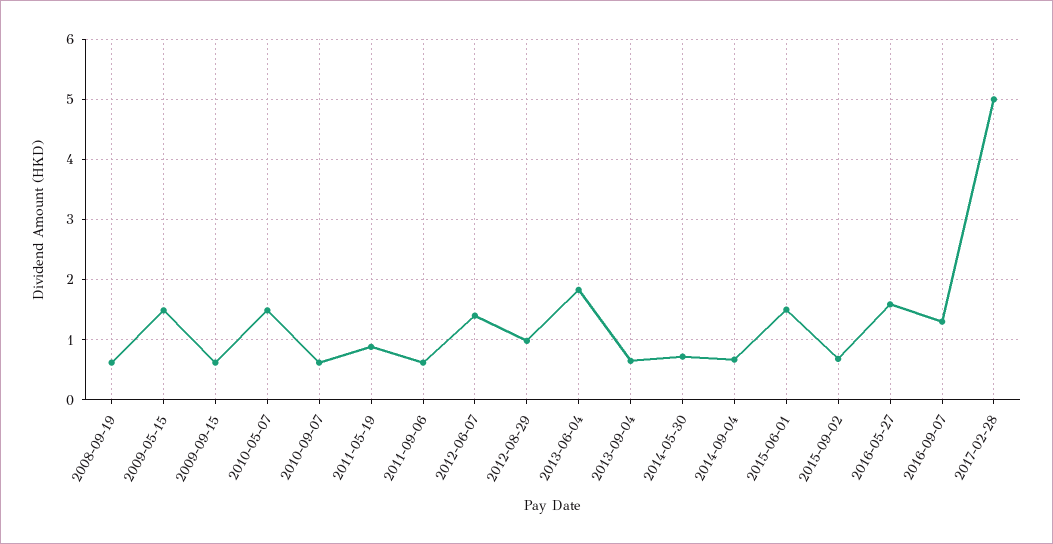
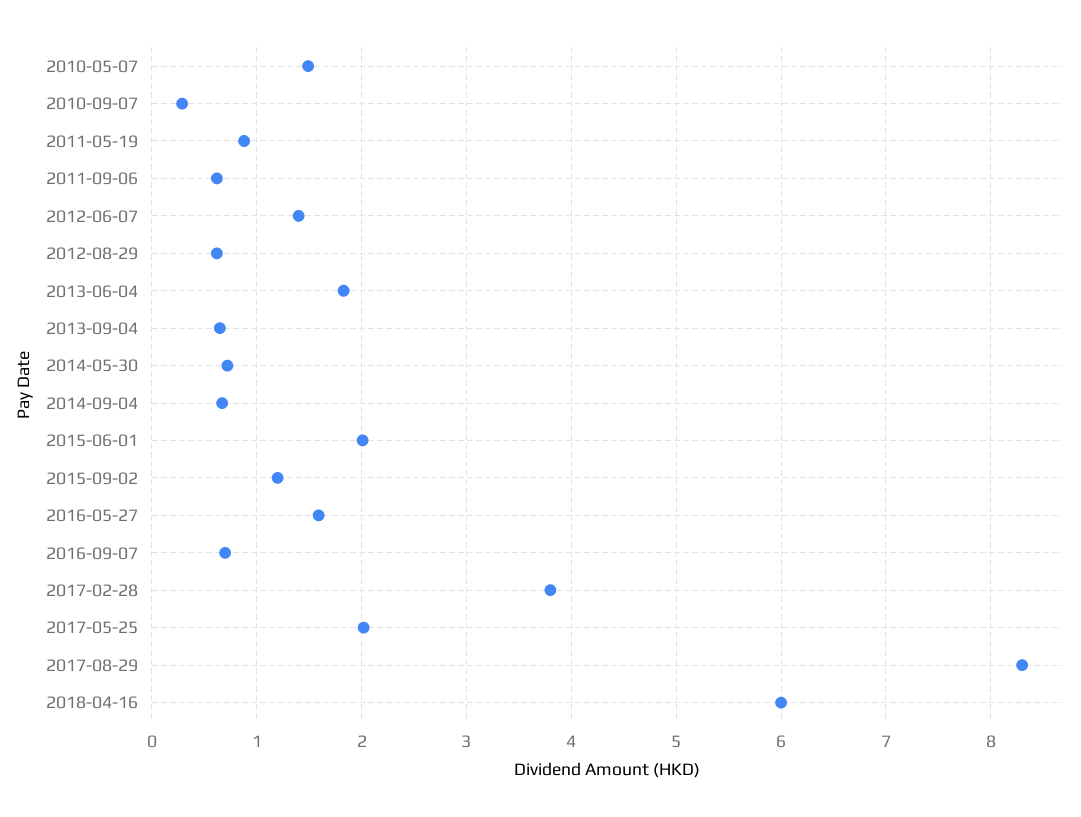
2008-09-19: 0.6 -> none
2009-05-15: 1.5 -> none
2009-09-15: 0.6 -> none
2010-09-07: 0.6 -> 0.3
2012-08-29: 1 -> 0.6
2015-06-01: 1.5 -> 2
2015-09-02: 0.7 -> 1.2
2016-09-07: 1.3 -> 0.7
2017-02-28: 5 -> 3.8
2017-05-25: none -> 2
2017-08-29: none -> 8.3
2018-04-16: none -> 6

